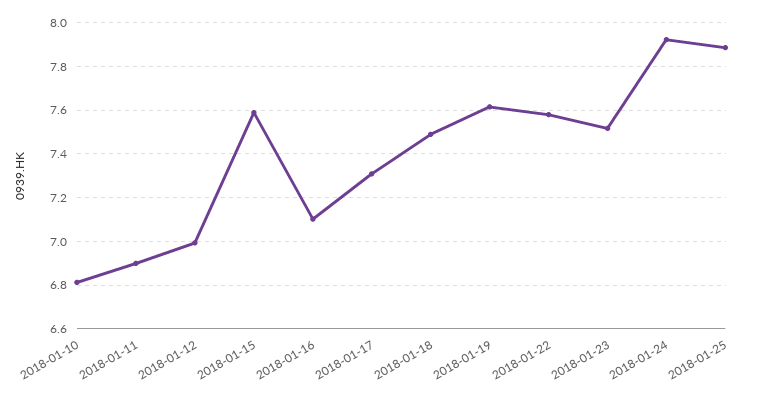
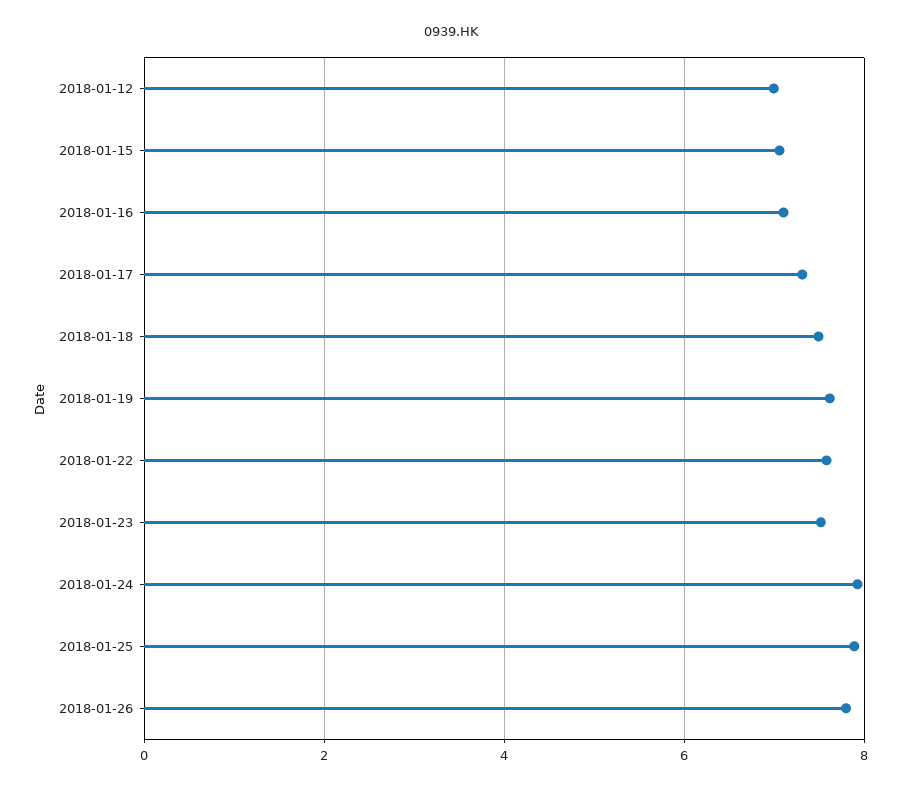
2018-01-10: 6.8 -> none
2018-01-11: 6.9 -> none
2018-01-15: 7.6 -> 7
2018-01-26: none -> 7.8

